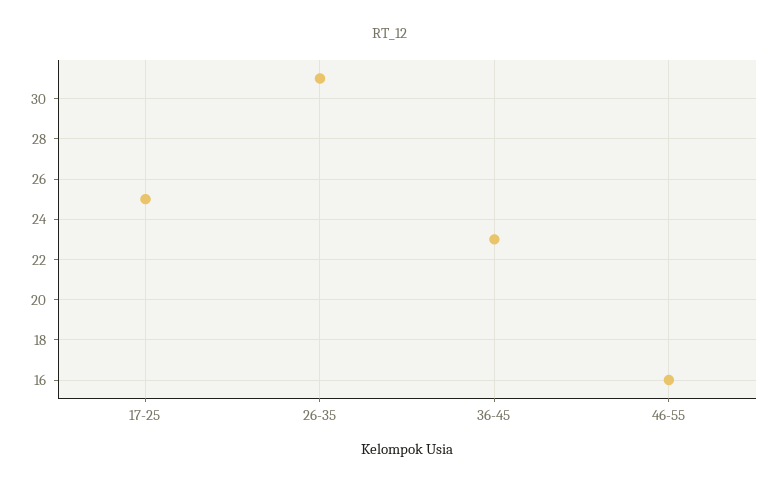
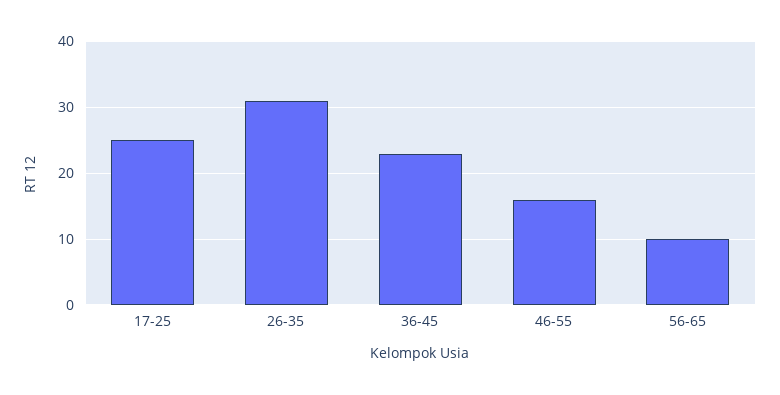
56-65: none -> 10

